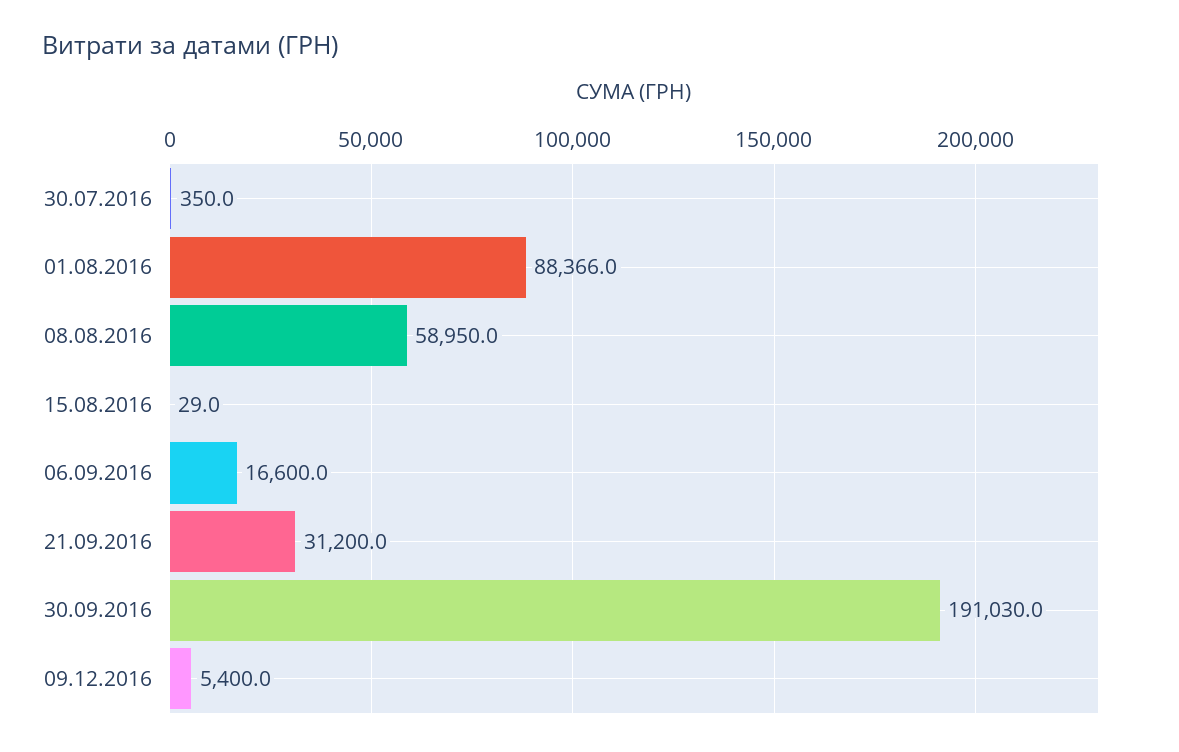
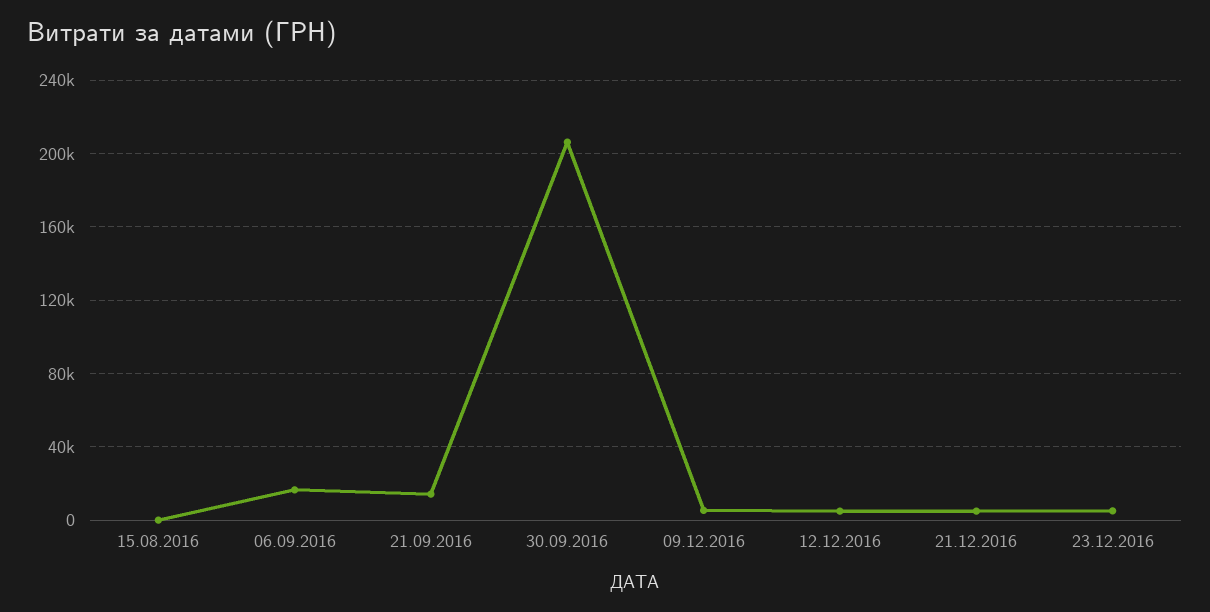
30.07.2016: 350 -> none
01.08.2016: 88366 -> none
08.08.2016: 58950 -> none
21.09.2016: 31200 -> 15000
30.09.2016: 191030 -> 205000
12.12.2016: none -> 5000
21.12.2016: none -> 5000
23.12.2016: none -> 5000

